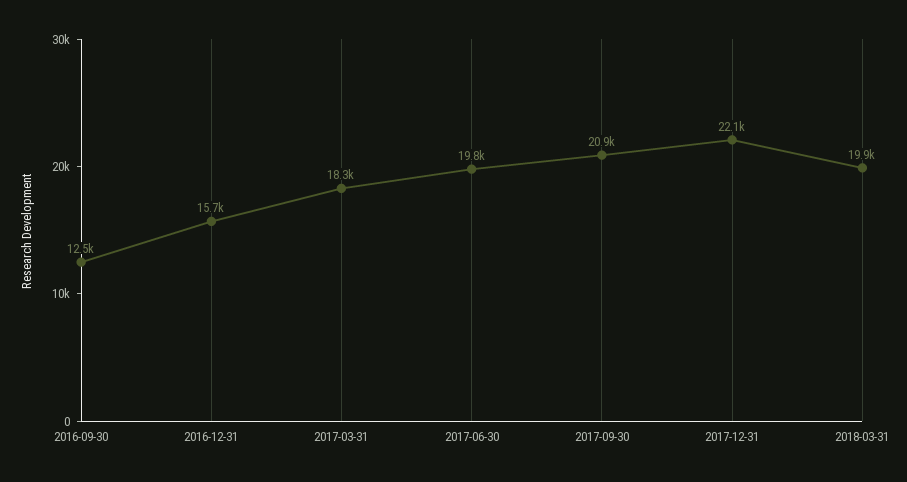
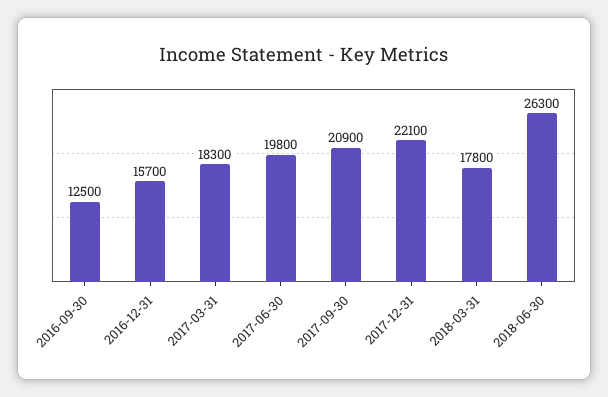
2018-03-31: 19900 -> 17800
2018-06-30: none -> 26300

